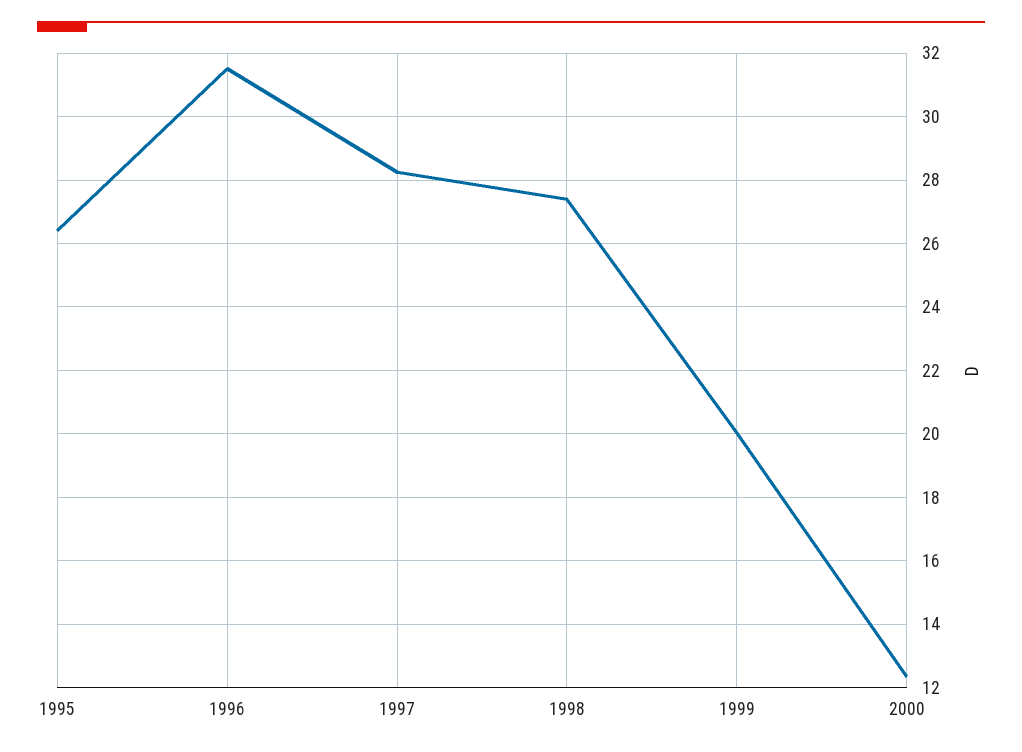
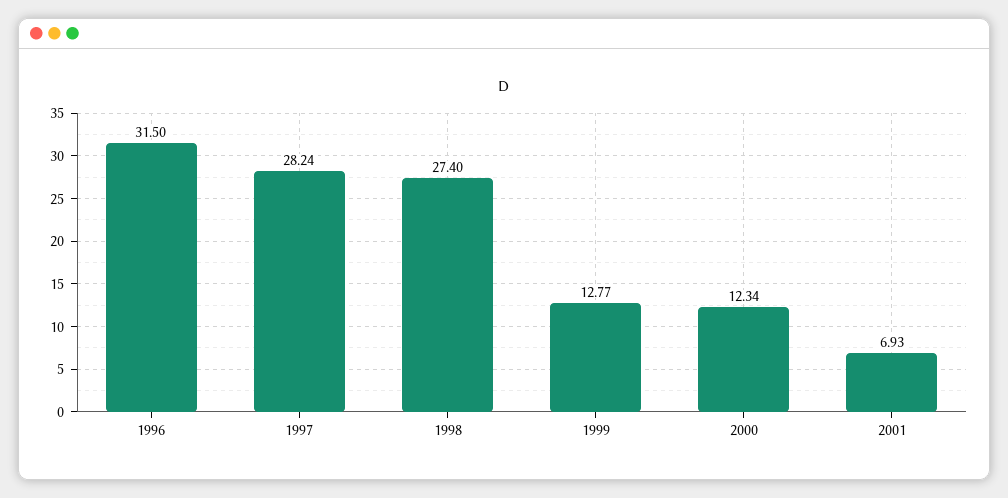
1995: 26.4 -> none
1999: 20 -> 12.77
2001: none -> 6.93

